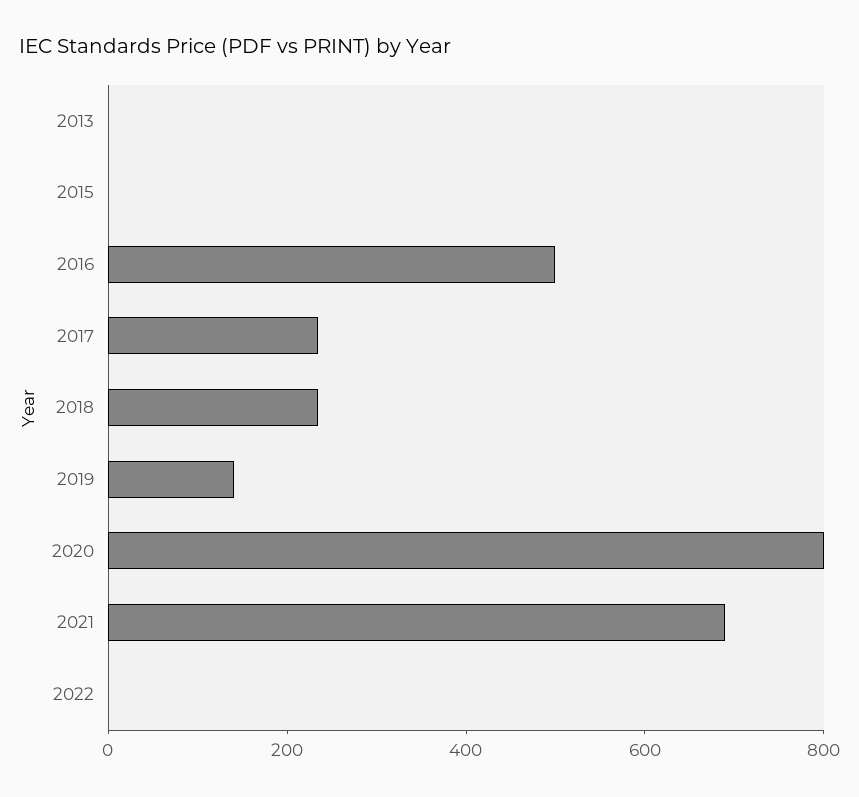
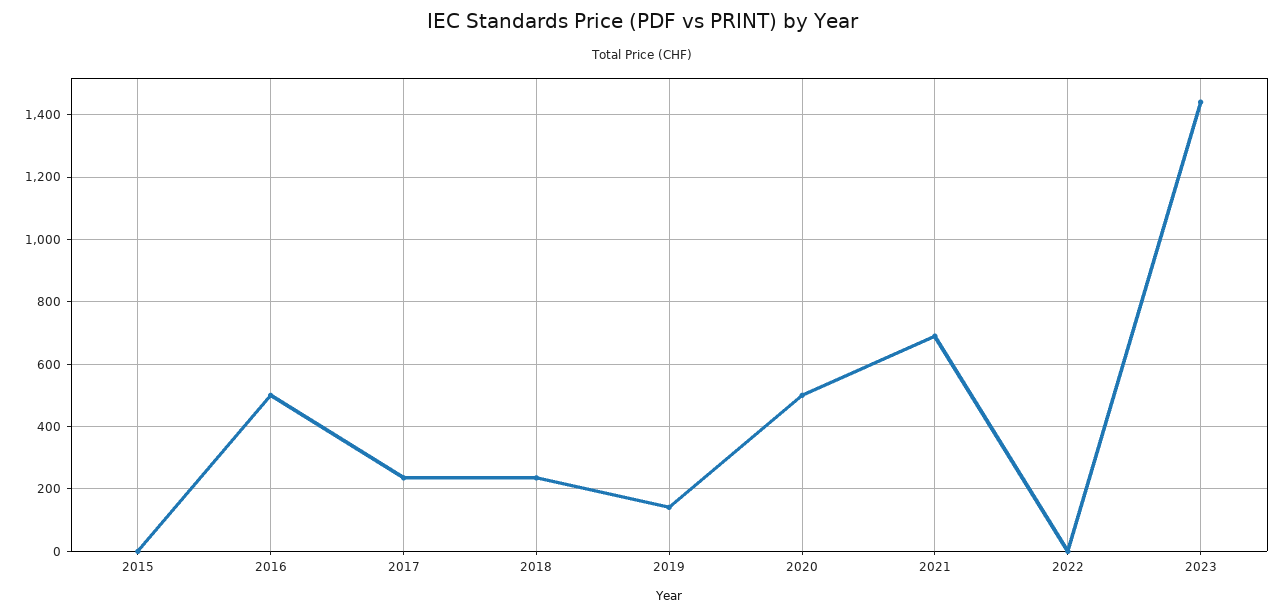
2013: 0 -> none
2020: 800 -> 500
2023: none -> 1440

